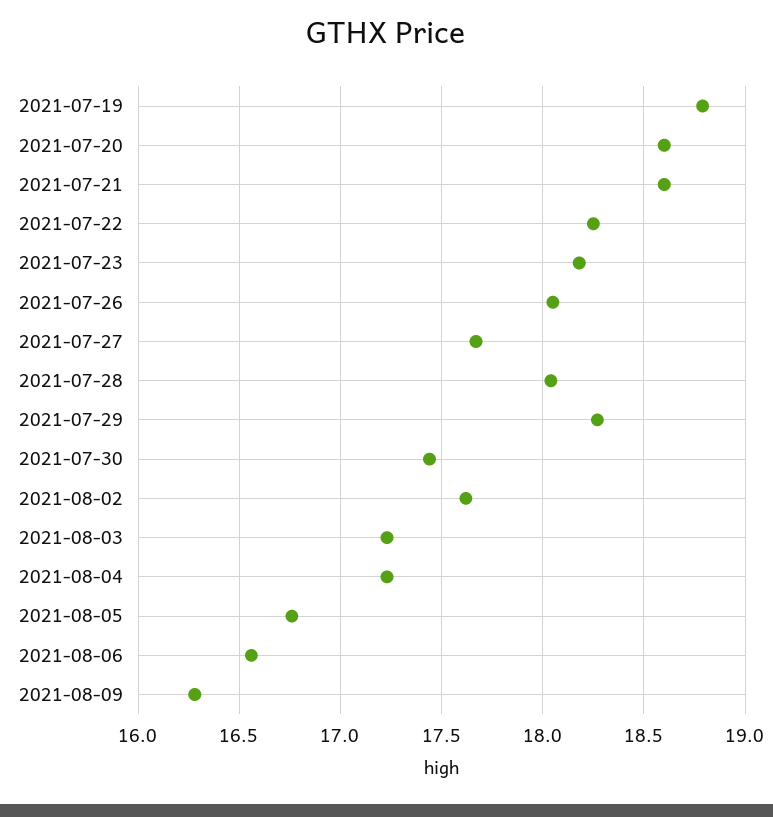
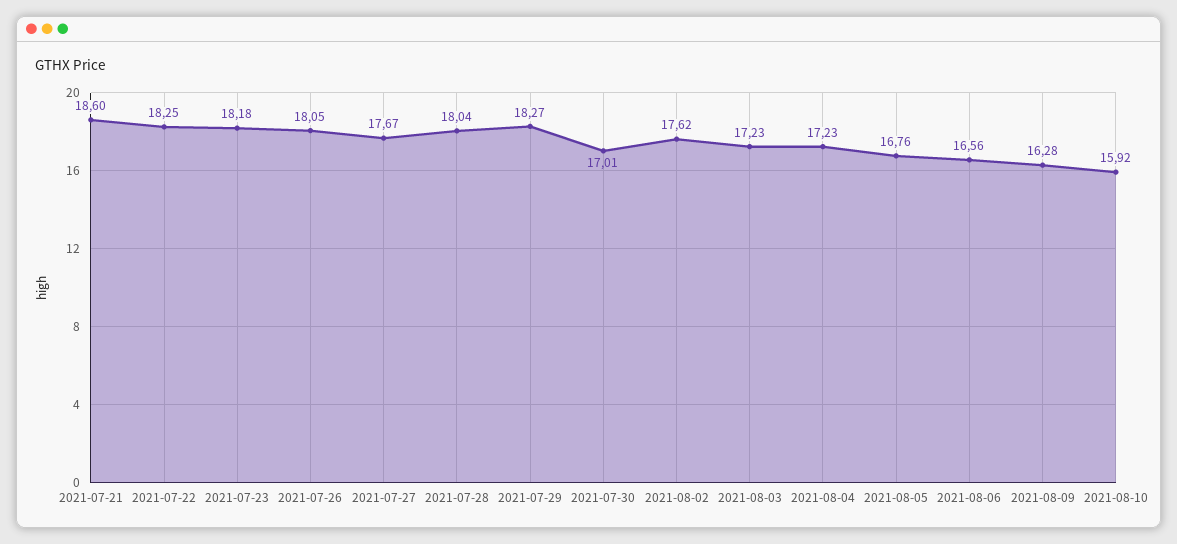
2021-07-19: 18.8 -> none
2021-07-20: 18.6 -> none
2021-07-30: 17.45 -> 17.01
2021-08-10: none -> 15.92

